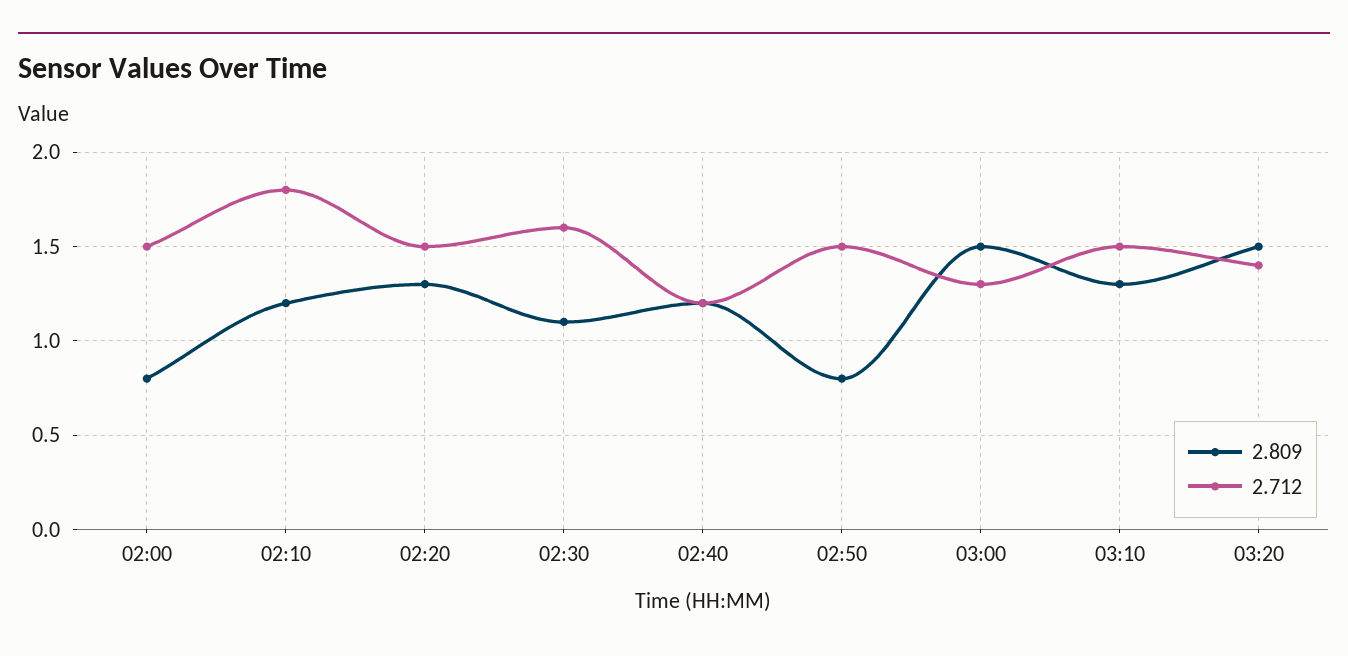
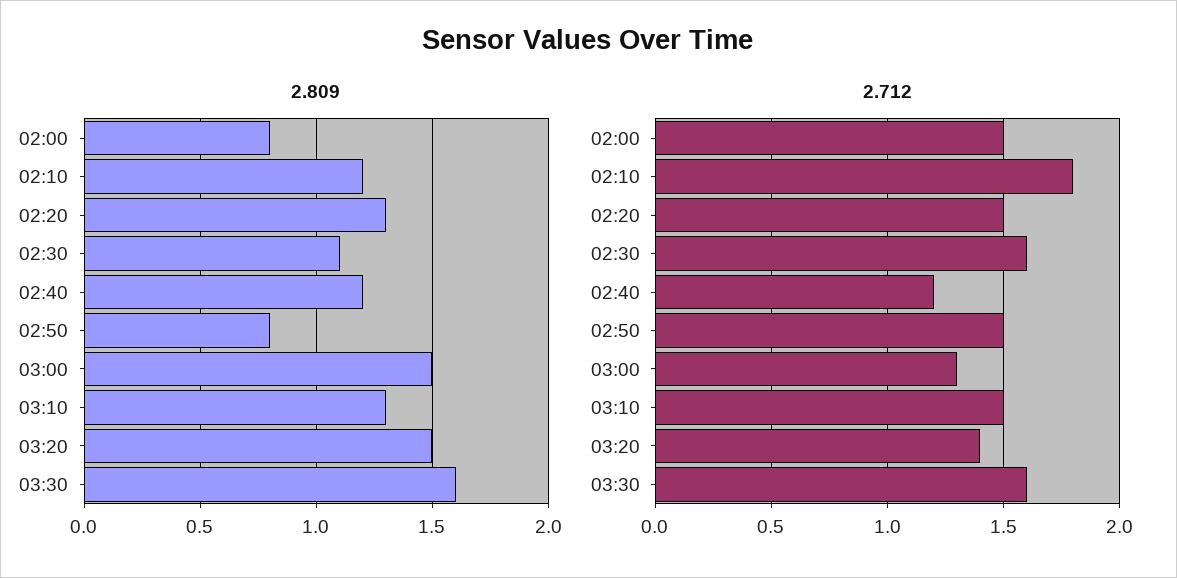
2.809, 03:30: none -> 1.6
2.712, 03:30: none -> 1.6

